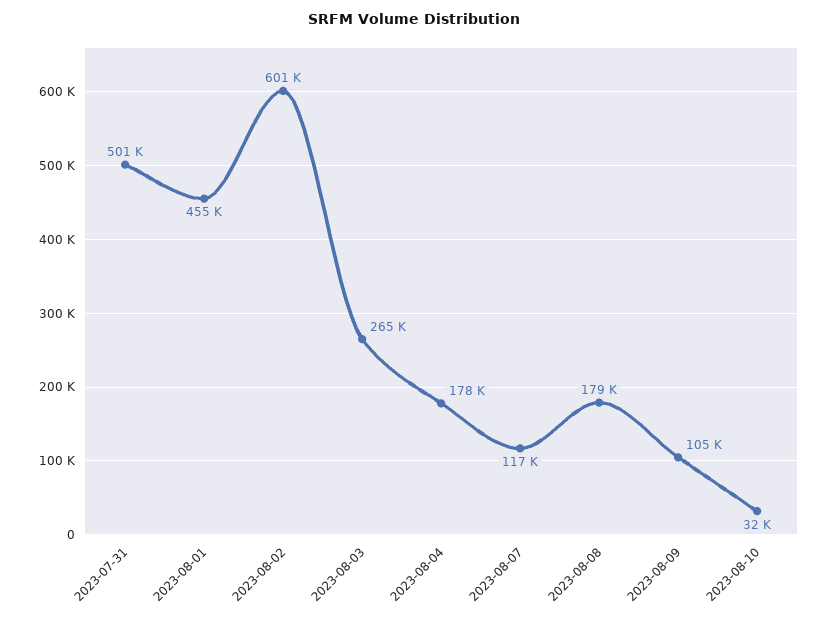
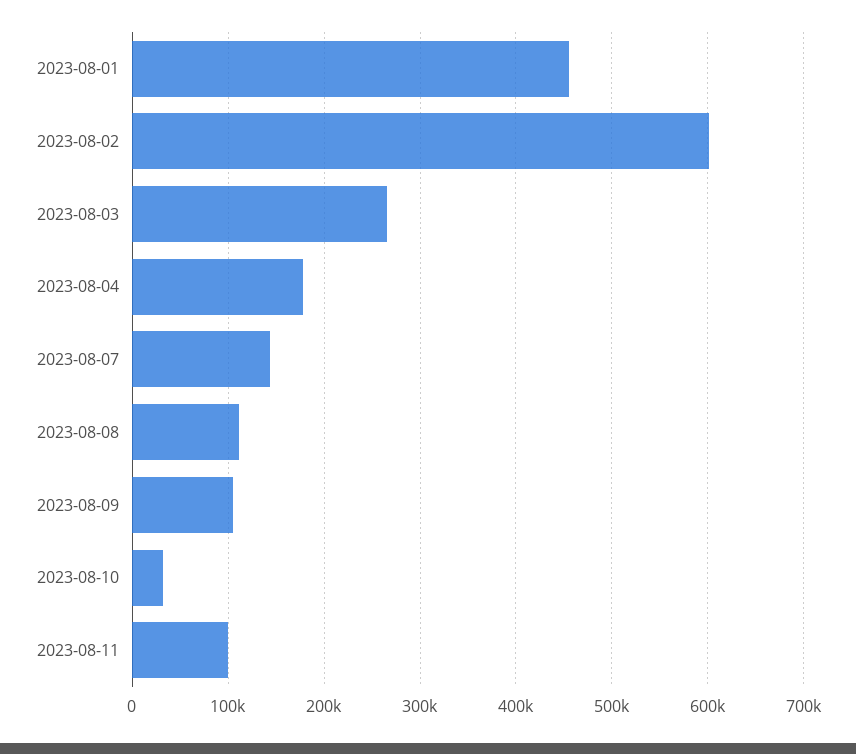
2023-07-31: 501000 -> none
2023-08-07: 117000 -> 140000
2023-08-08: 179000 -> 110000
2023-08-11: none -> 100000

